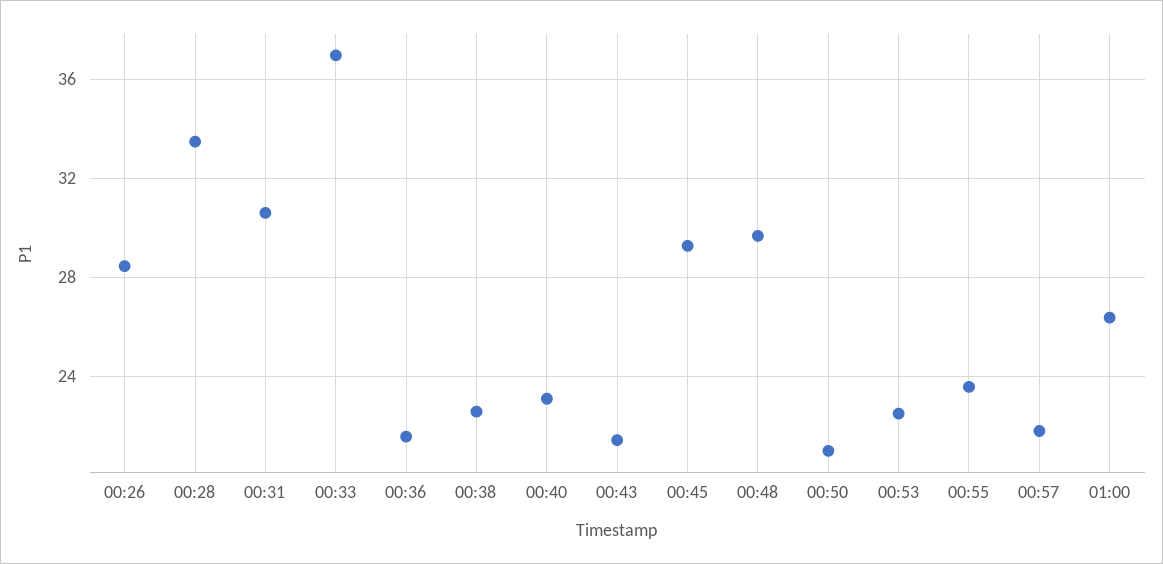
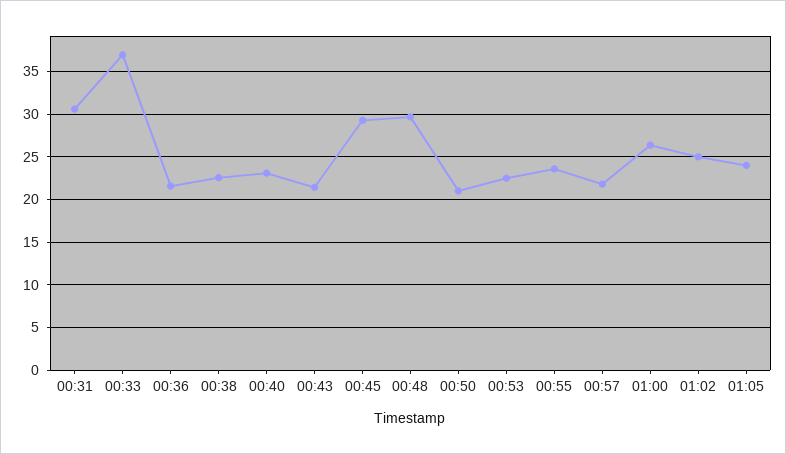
00:26: 28.5 -> none
00:28: 33.5 -> none
01:02: none -> 25
01:05: none -> 24

